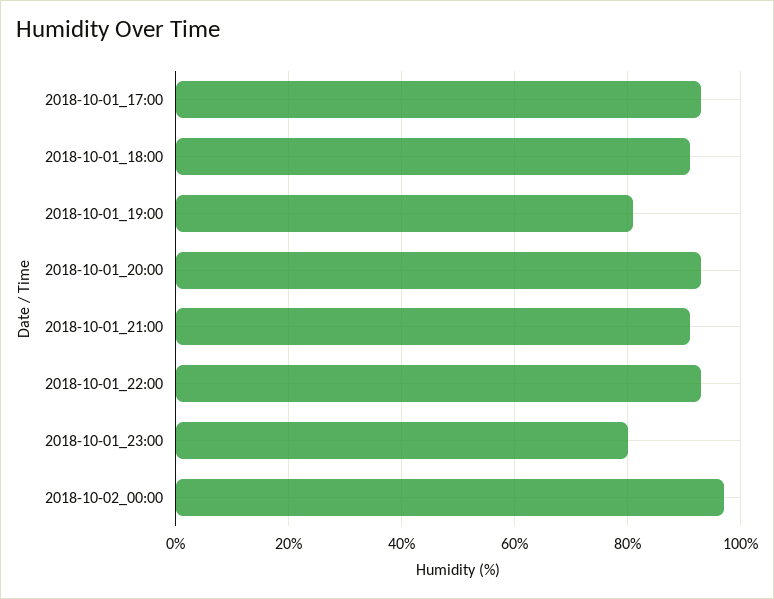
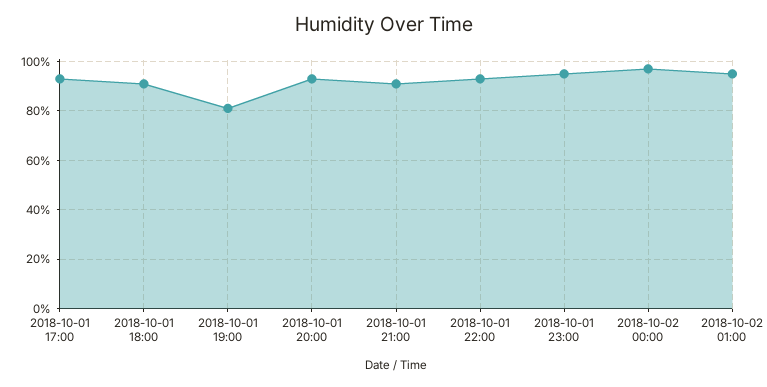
2018-10-01_23:00: 80 -> 95
2018-10-02 01:00: none -> 95

